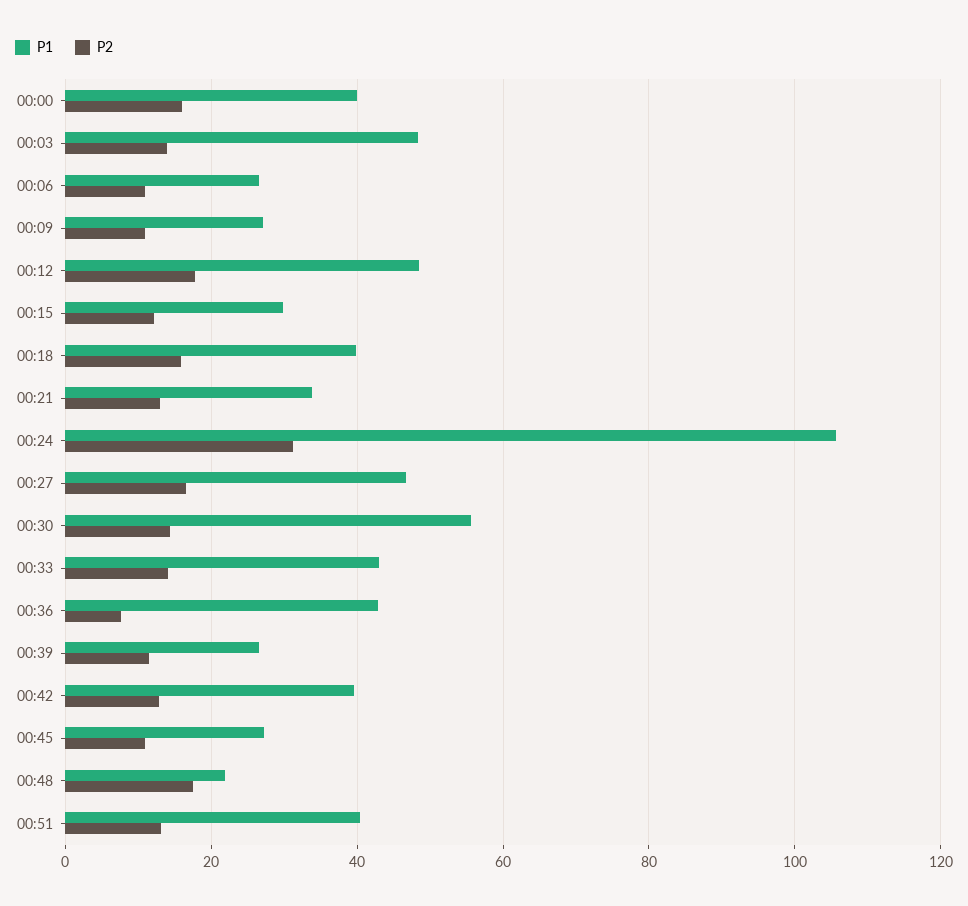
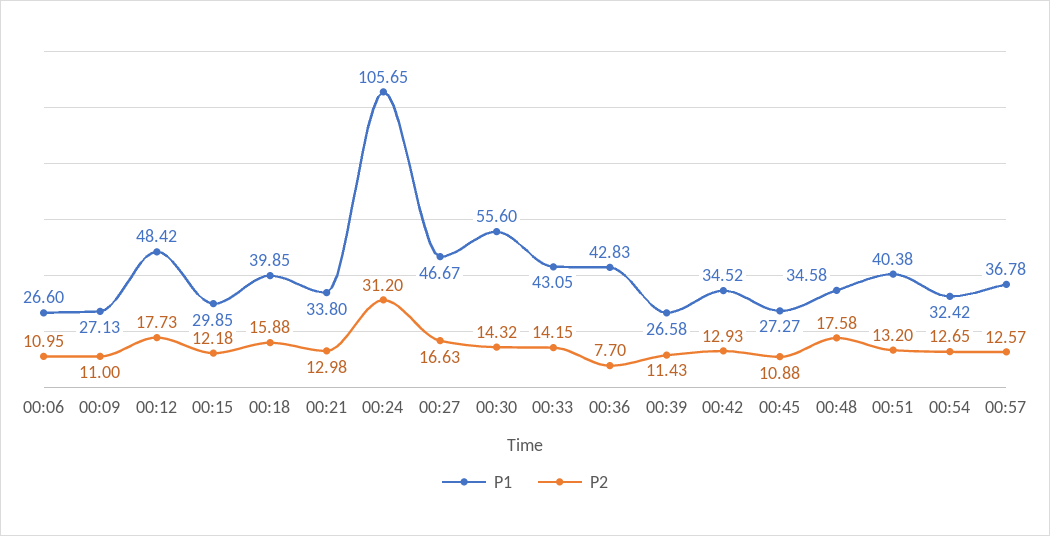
P1, 00:00: 40 -> none
P2, 00:00: 16 -> none
P1, 00:03: 48 -> none
P2, 00:03: 14 -> none
P1, 00:42: 40 -> 34.52
P1, 00:48: 22 -> 34.58
P1, 00:54: none -> 32.42
P2, 00:54: none -> 12.65
P1, 00:57: none -> 36.78
P2, 00:57: none -> 12.57

